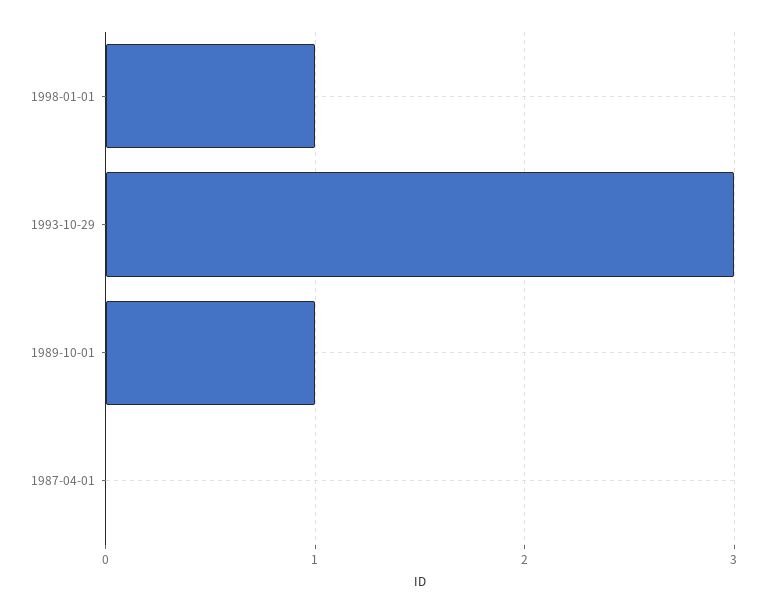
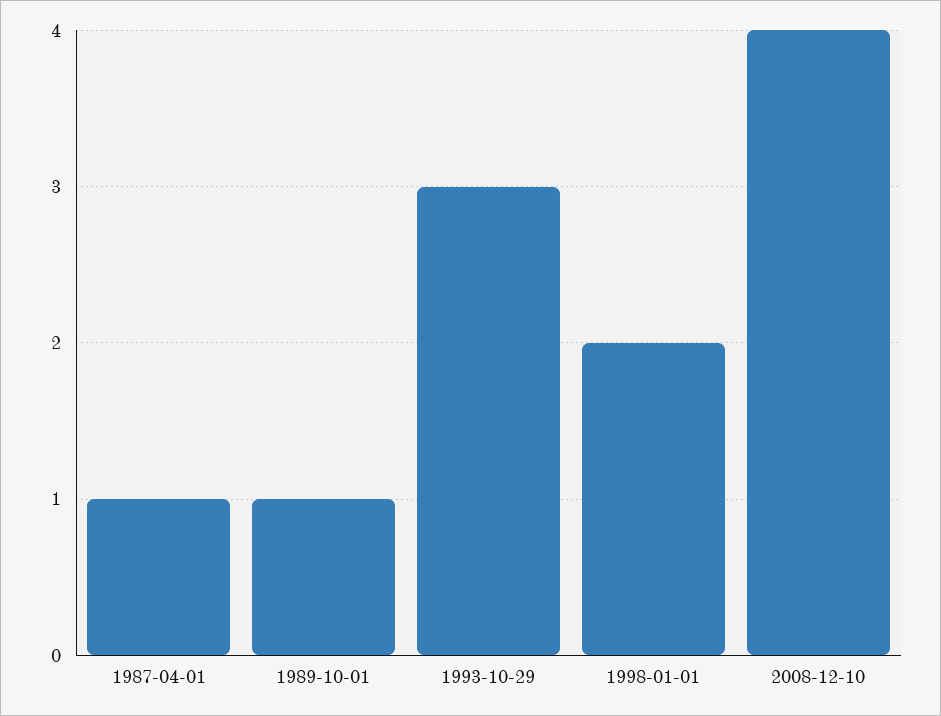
1998-01-01: 1 -> 2
1987-04-01: 0 -> 1
2008-12-10: none -> 4

